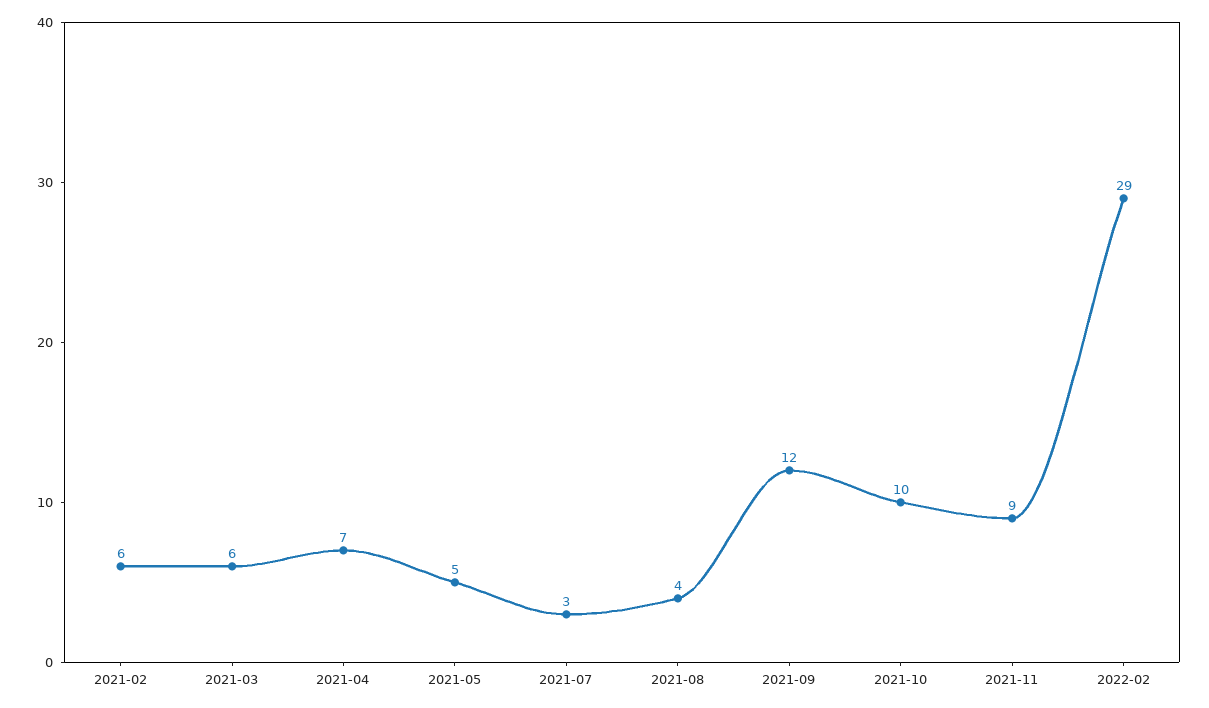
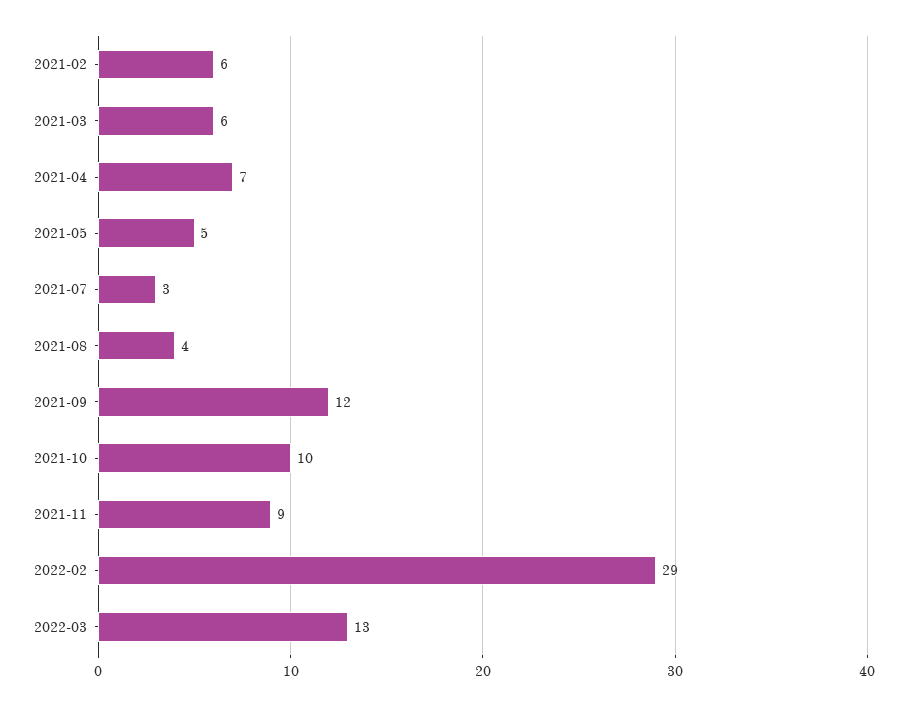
2022-03: none -> 13

